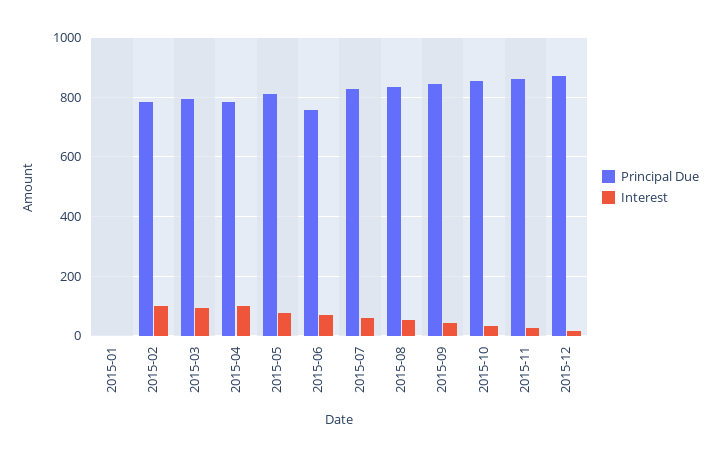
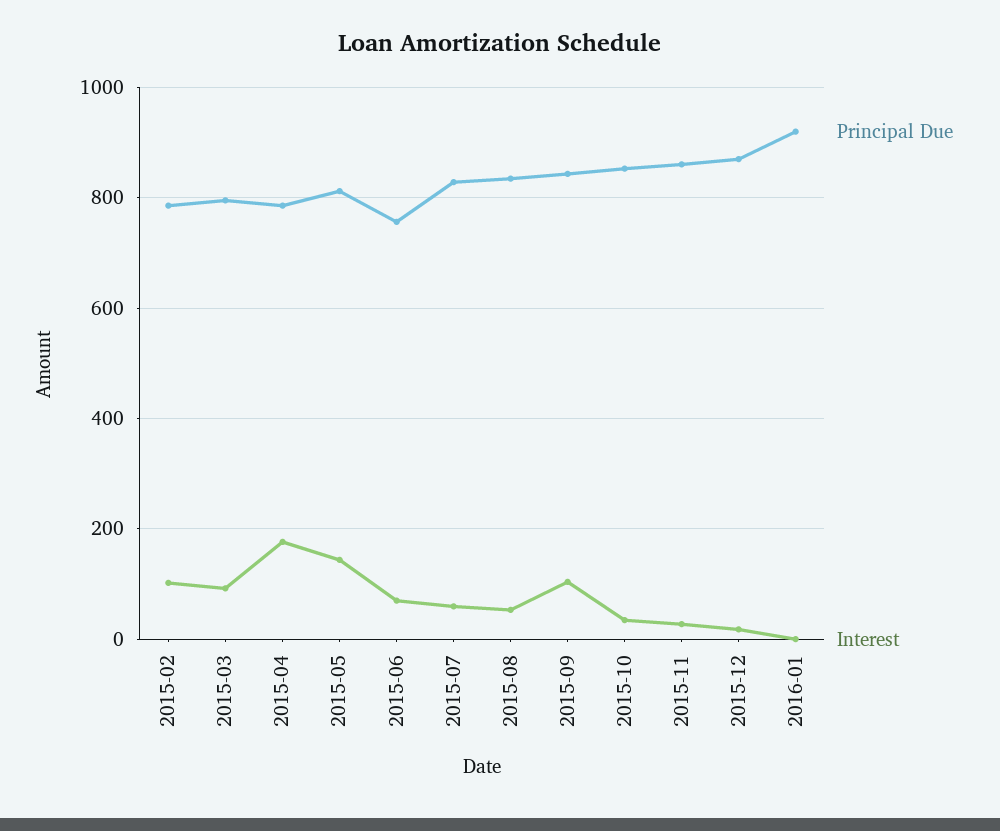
Principal Due, 2015-01: 0 -> none
Interest, 2015-01: 0 -> none
Interest, 2015-04: 100 -> 180
Interest, 2015-05: 75 -> 140
Interest, 2015-09: 50 -> 100
Principal Due, 2016-01: none -> 920
Interest, 2016-01: none -> 0

